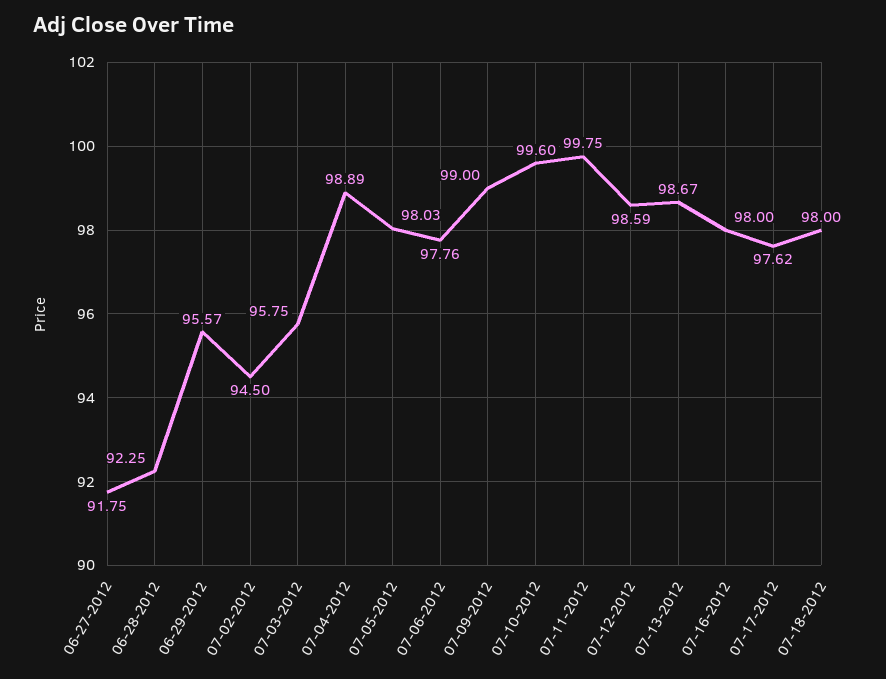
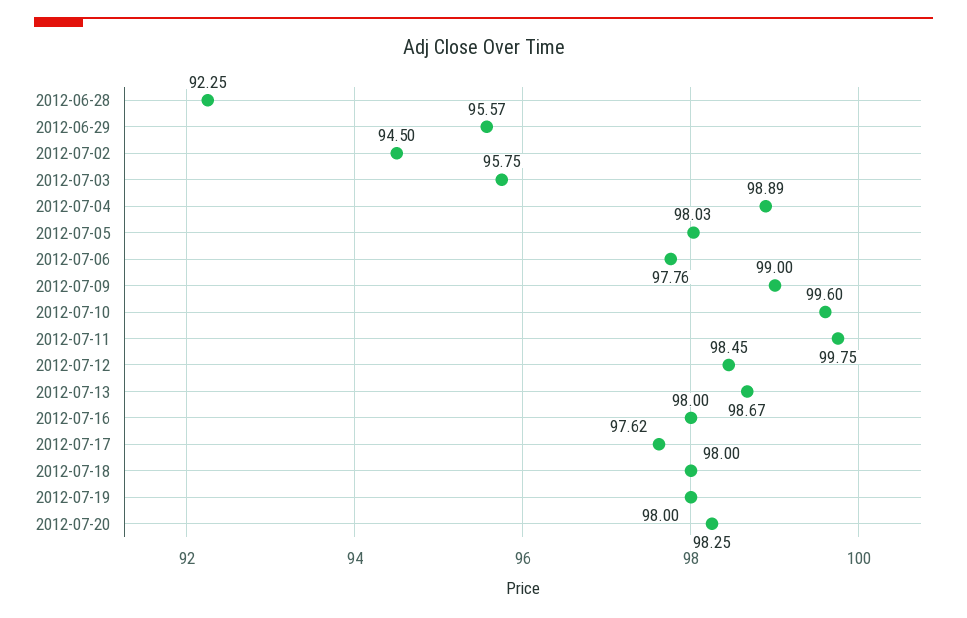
06-27-2012: 91.75 -> none
07-12-2012: 98.59 -> 98.45
2012-07-19: none -> 98
2012-07-20: none -> 98.25

